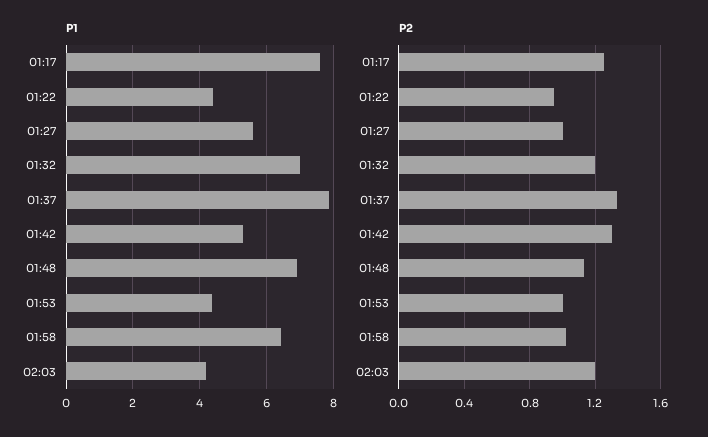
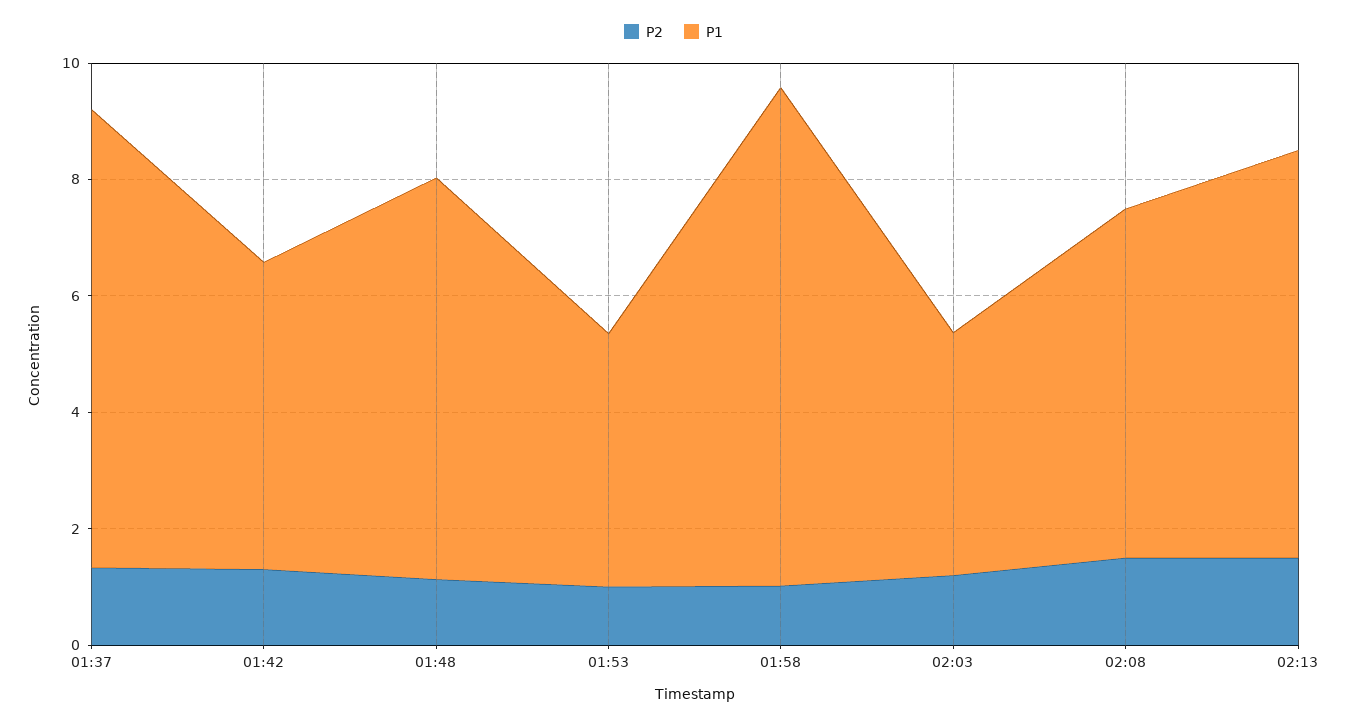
P1, 01:17: 7.6 -> none
P1, 01:22: 4.4 -> none
P1, 01:27: 5.6 -> none
P1, 01:32: 7 -> none
P1, 01:58: 6.4 -> 8.5
P2, 01:17: 1.25 -> none
P2, 01:22: 0.95 -> none
P2, 01:27: 1 -> none
P2, 01:32: 1.2 -> none
P2, 02:08: none -> 1.5
P1, 02:08: none -> 6
P2, 02:13: none -> 1.5
P1, 02:13: none -> 7

